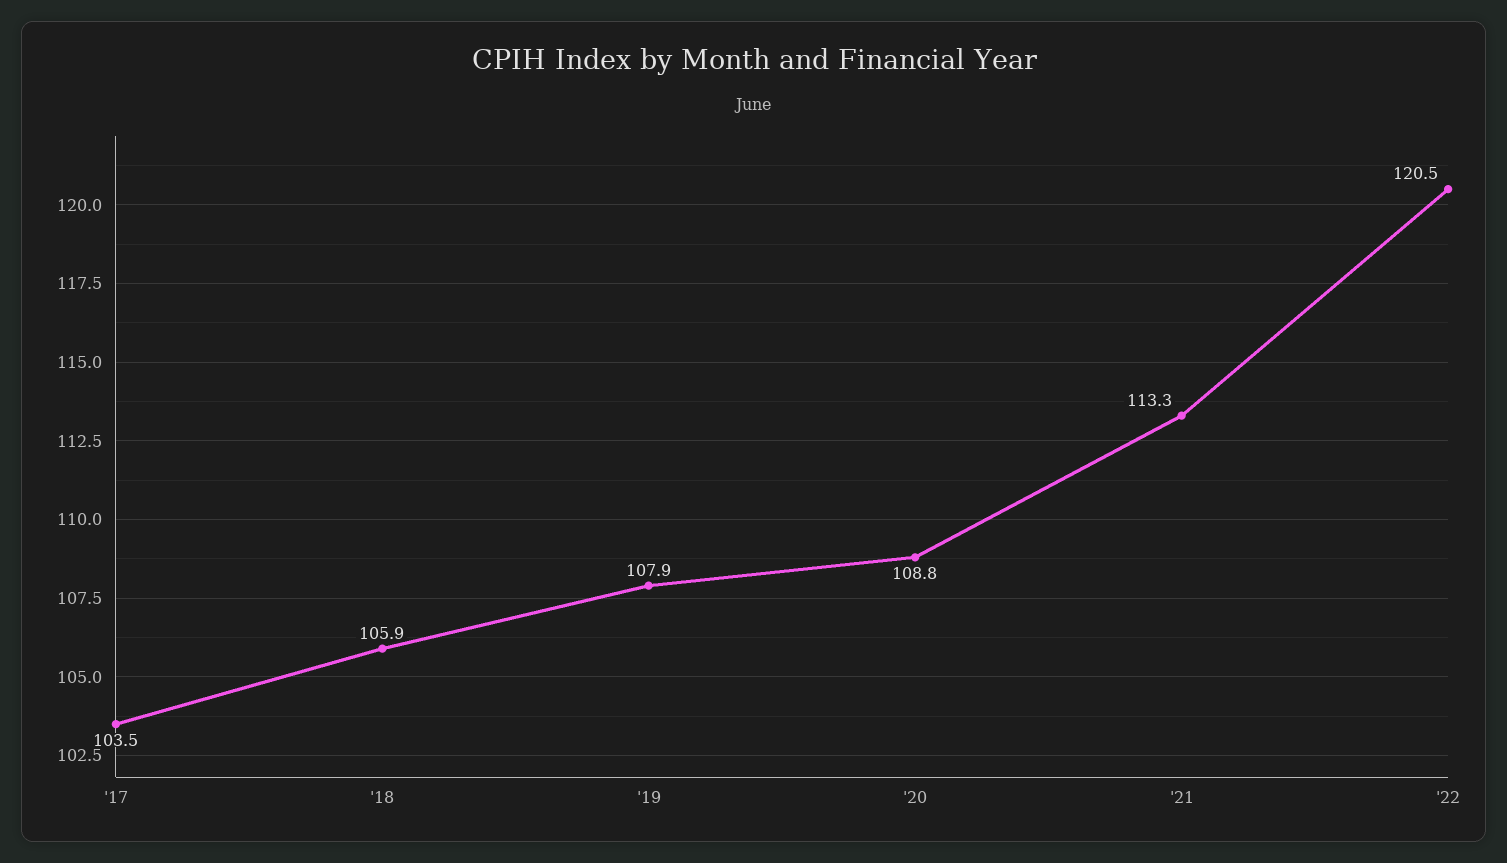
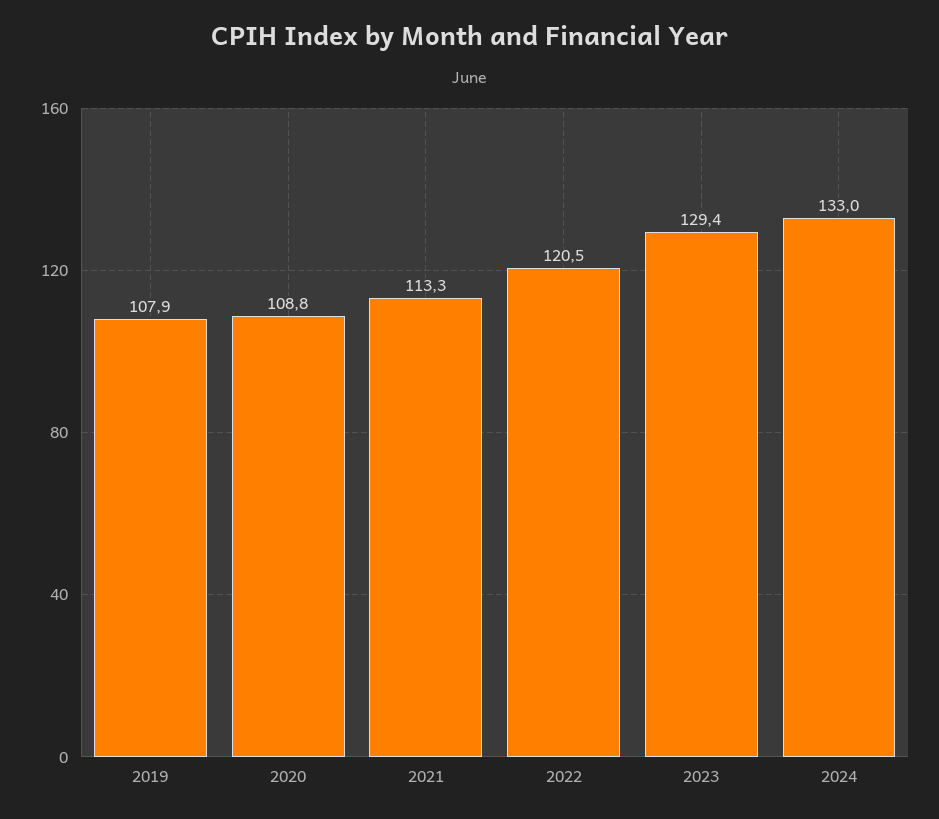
'17: 103.5 -> none
'18: 105.9 -> none
2023: none -> 129.4
2024: none -> 133

